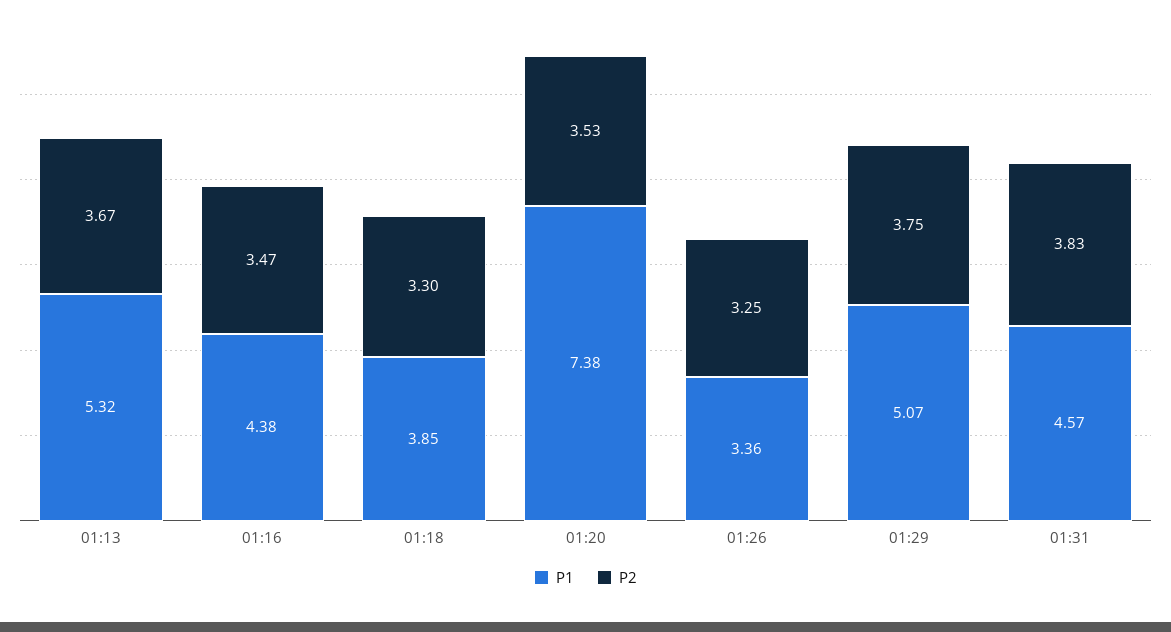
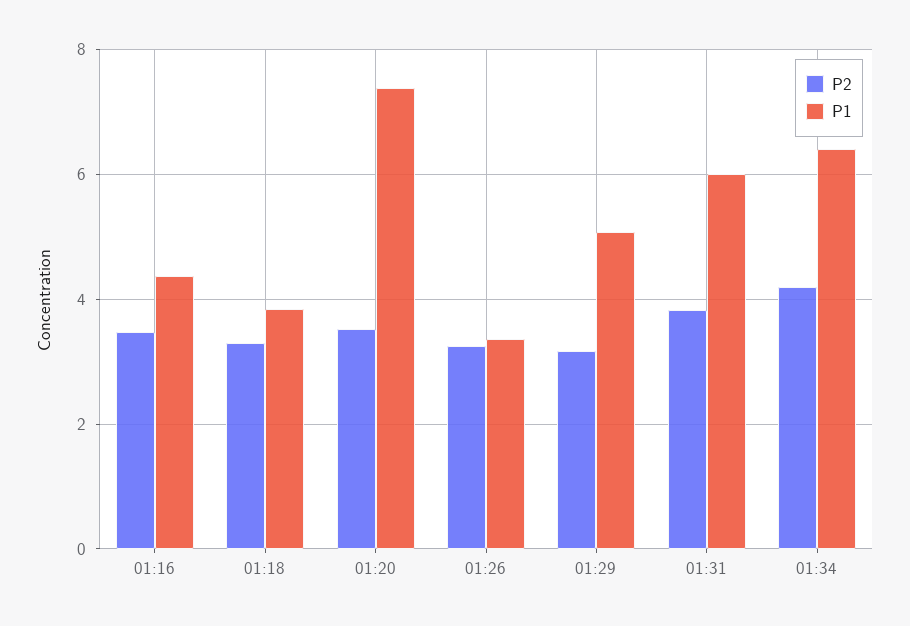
P1, 01:13: 5.32 -> none
P2, 01:13: 3.67 -> none
P2, 01:29: 3.75 -> 3.2
P1, 01:31: 4.57 -> 6
P2, 01:34: none -> 4.2
P1, 01:34: none -> 6.4

